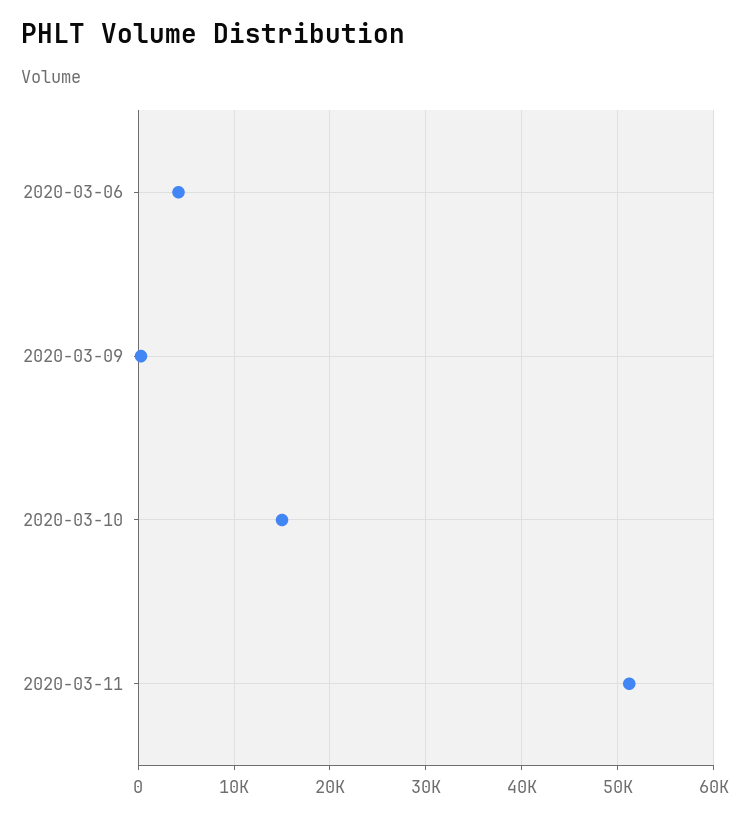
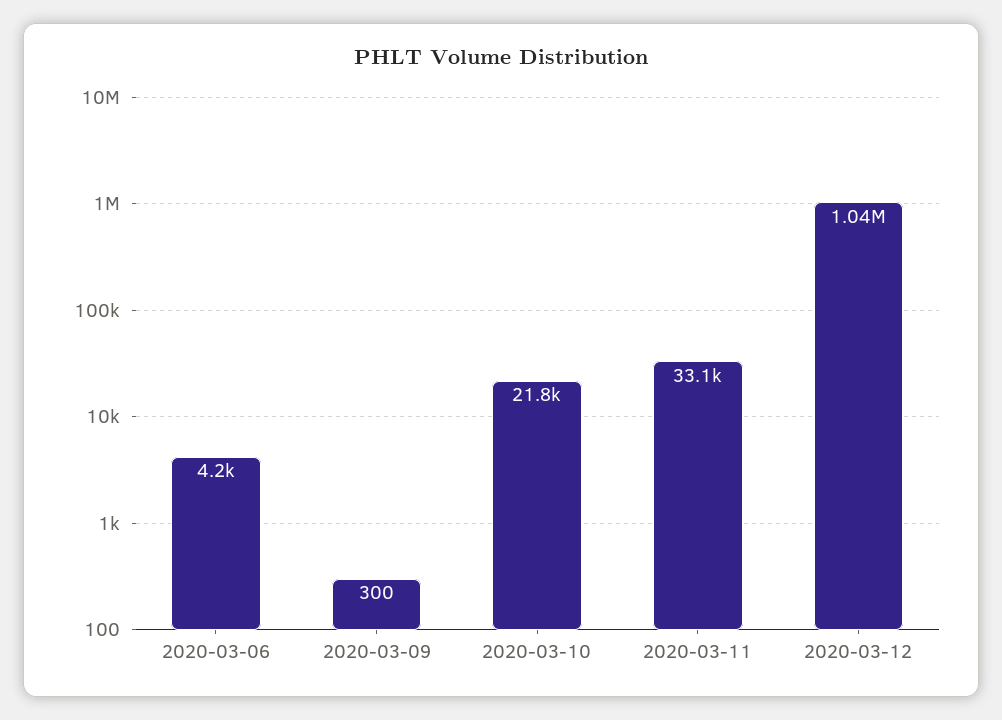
2020-03-10: 15000 -> 21800
2020-03-11: 51000 -> 33100
2020-03-12: none -> 1040000

